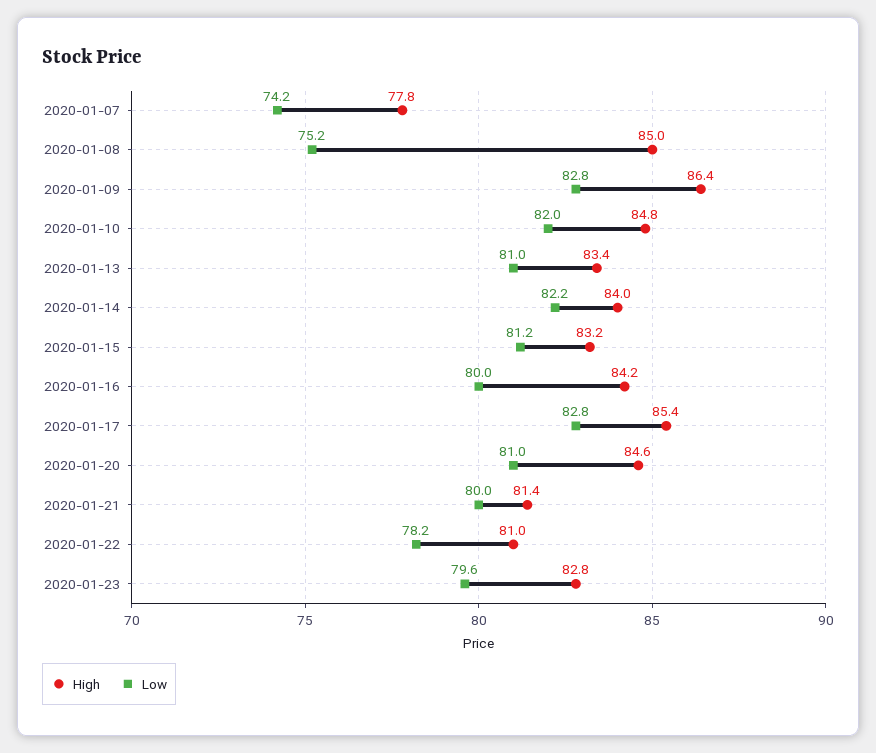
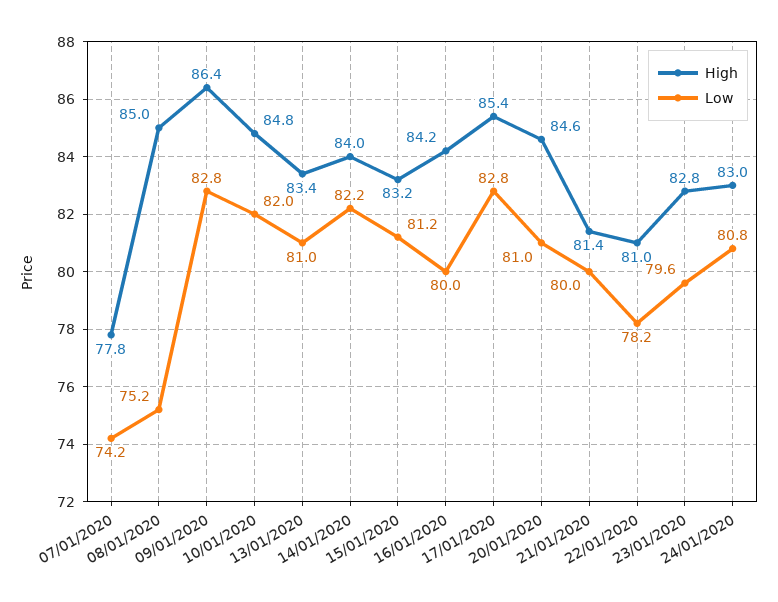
High, 24/01/2020: none -> 83
Low, 24/01/2020: none -> 80.8

